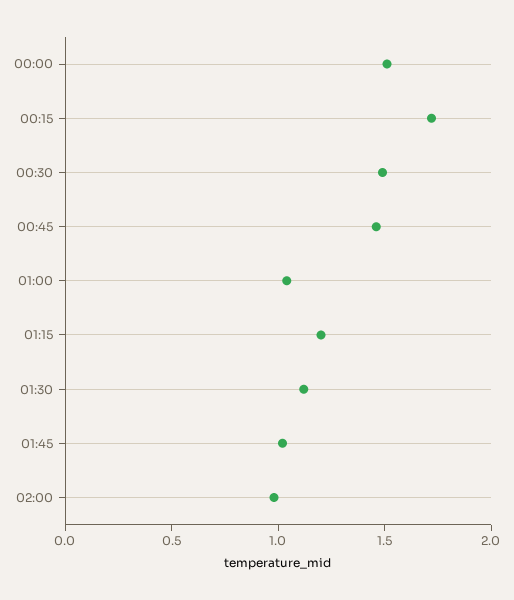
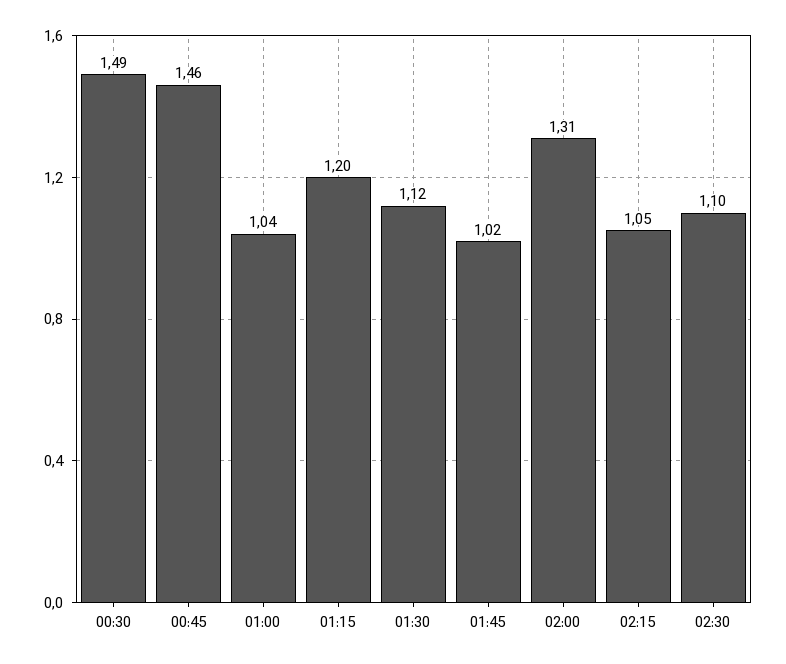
00:00: 1.5 -> none
00:15: 1.7 -> none
02:00: 1 -> 1.31
02:15: none -> 1.05
02:30: none -> 1.1

